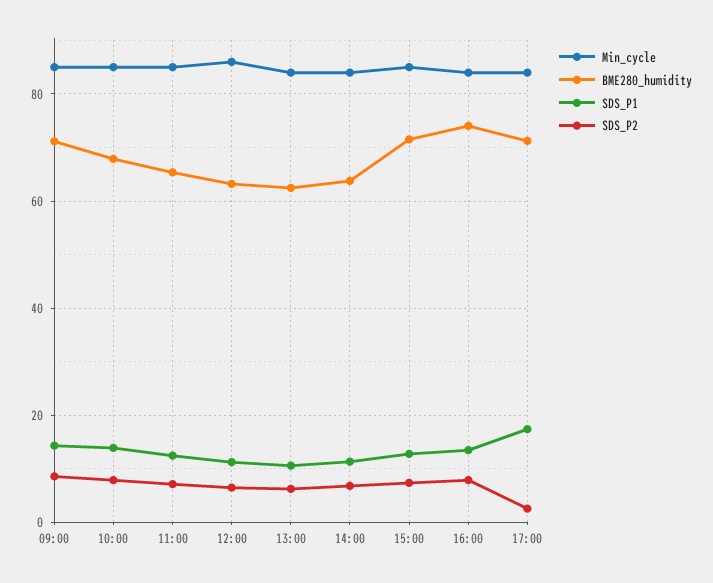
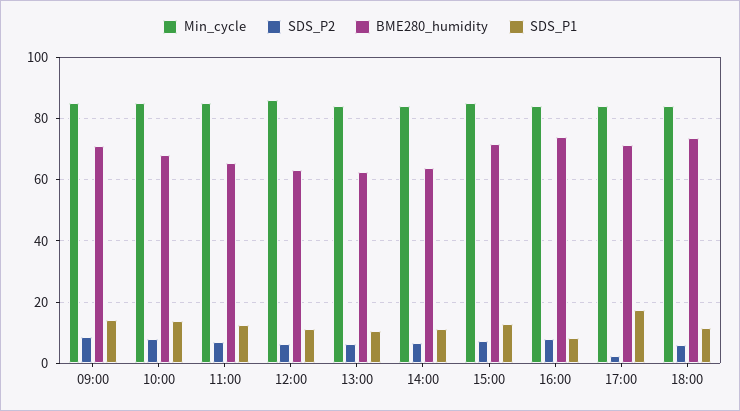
SDS_P1, 16:00: 14 -> 8
Min_cycle, 18:00: none -> 84
SDS_P2, 18:00: none -> 6
BME280_humidity, 18:00: none -> 74
SDS_P1, 18:00: none -> 12

